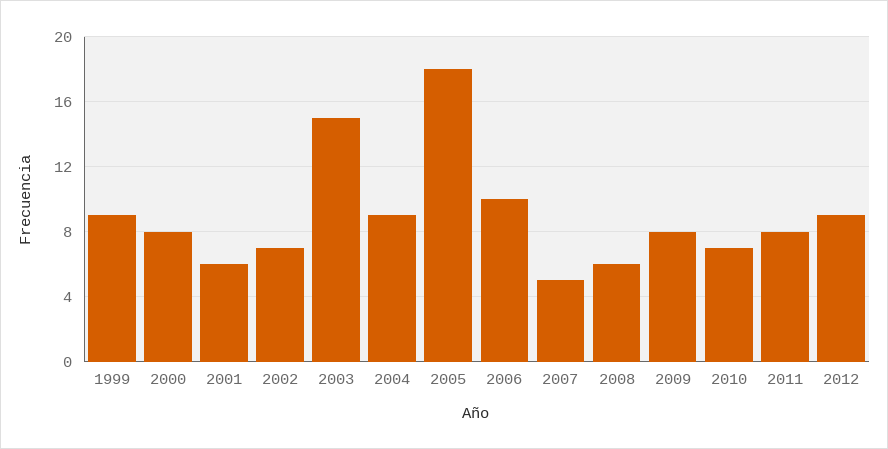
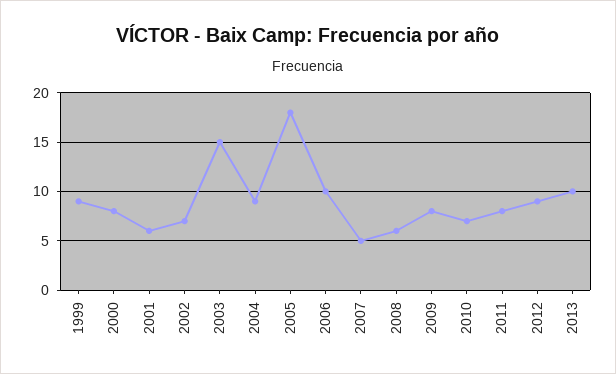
2013: none -> 10

